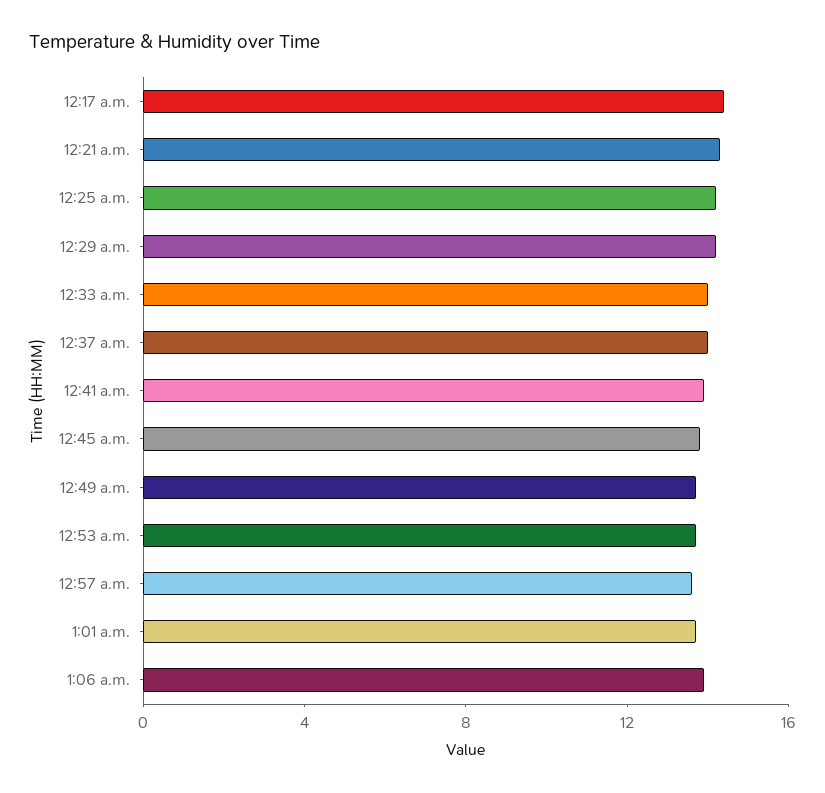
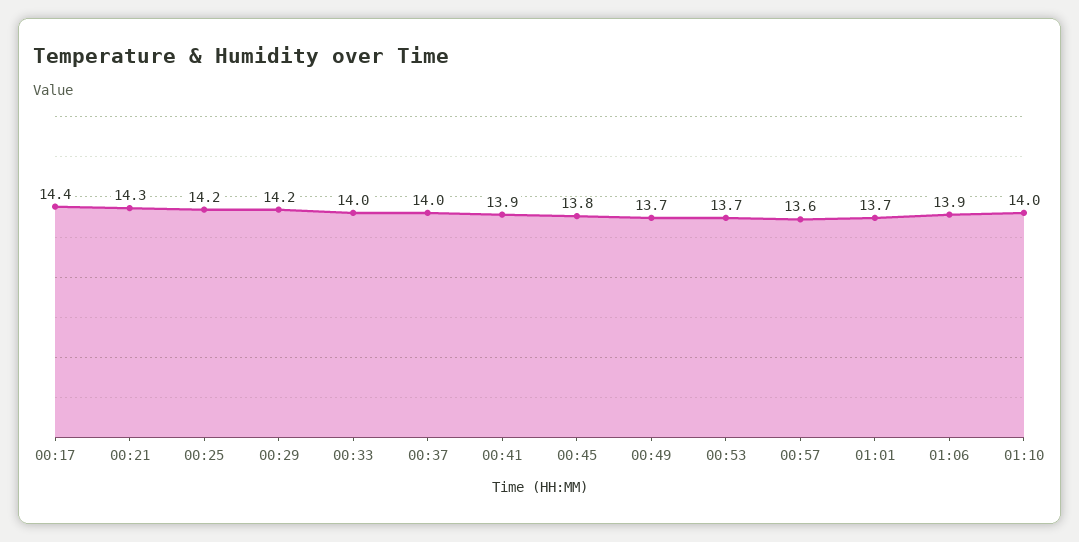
01:10: none -> 14

